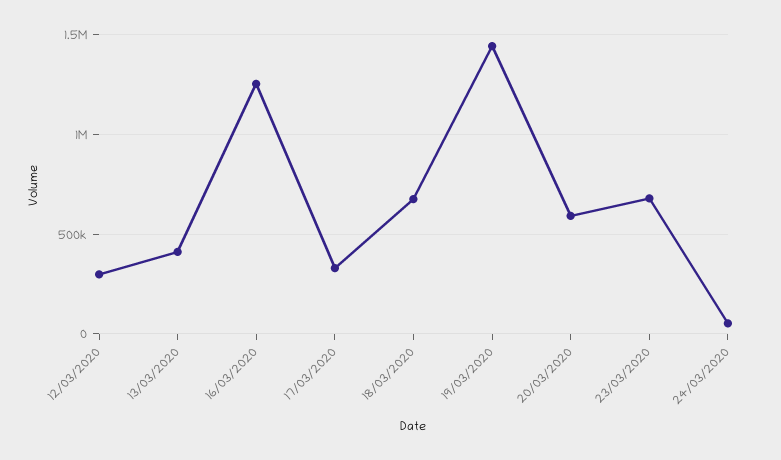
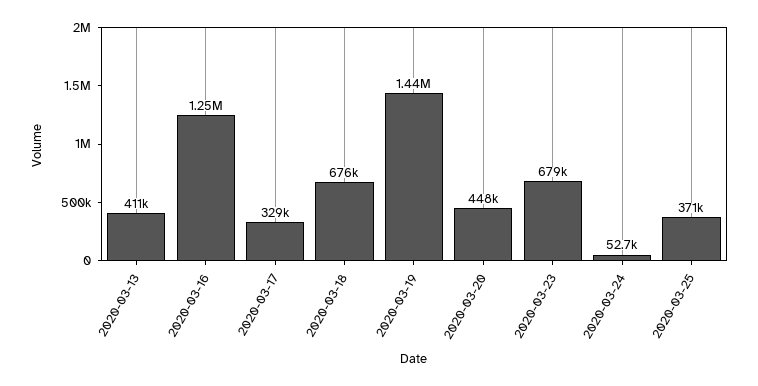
12/03/2020: 300000 -> none
20/03/2020: 600000 -> 448000
2020-03-25: none -> 371000

